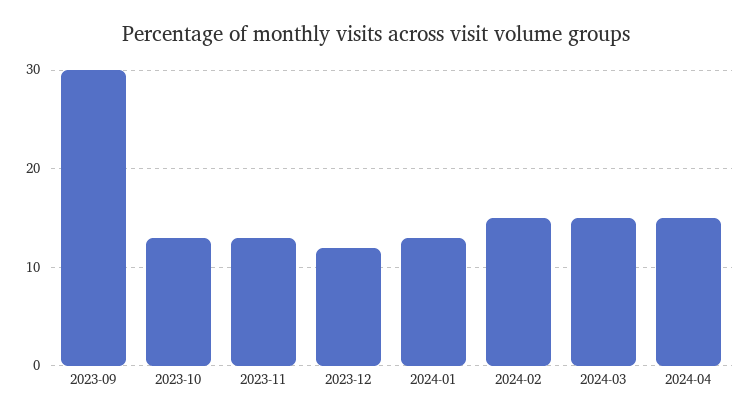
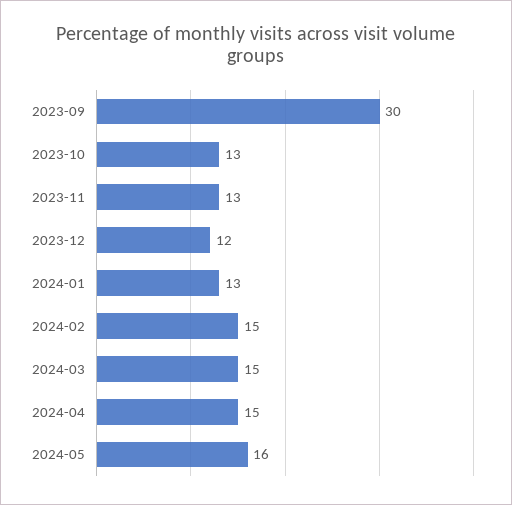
2024-05: none -> 16

